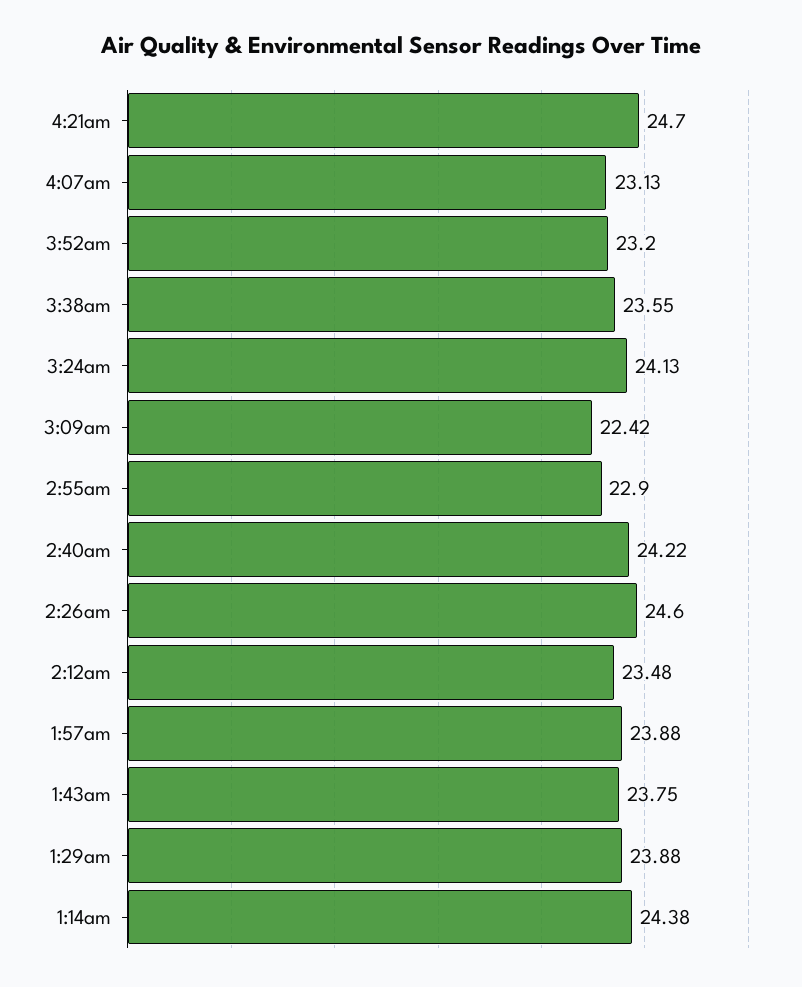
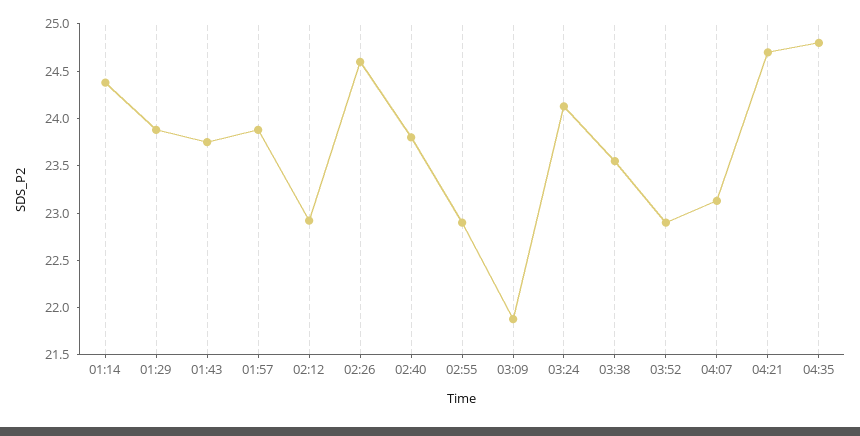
3:52am: 23.2 -> 22.9
3:09am: 22.42 -> 21.9
2:40am: 24.22 -> 23.8
2:12am: 23.48 -> 22.9
04:35: none -> 24.8

